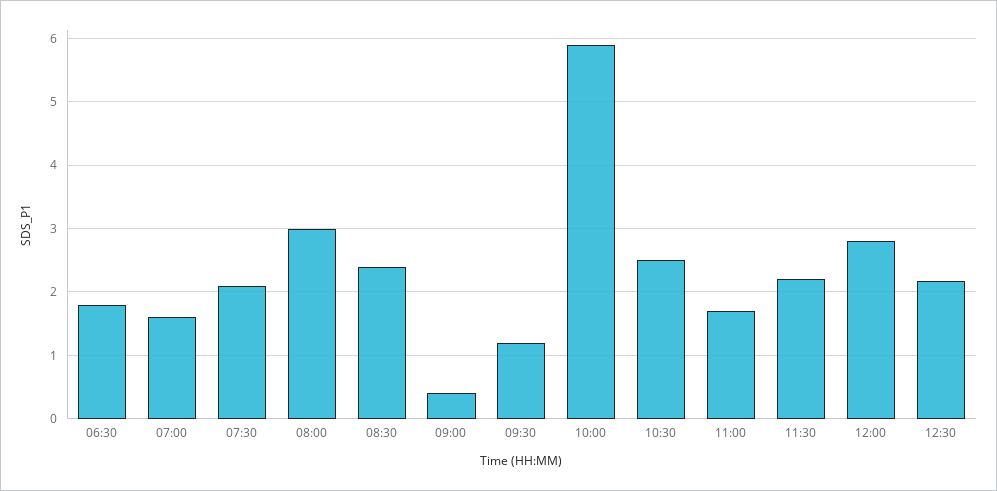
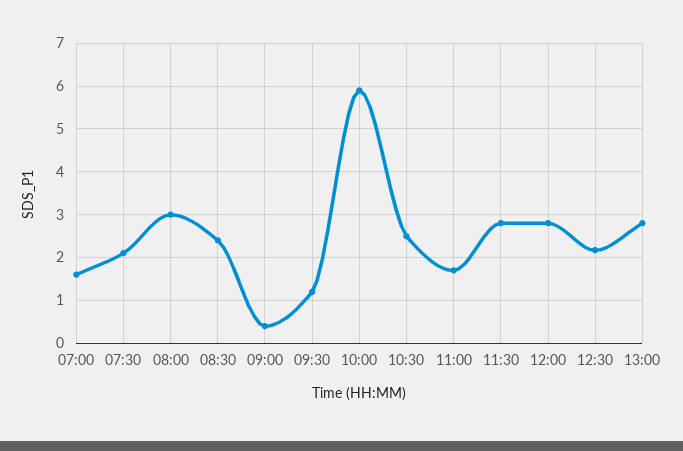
06:30: 1.8 -> none
11:30: 2.2 -> 2.8
13:00: none -> 2.8

